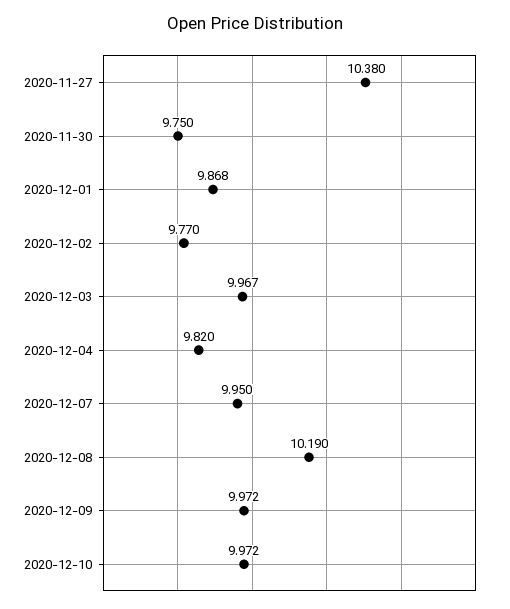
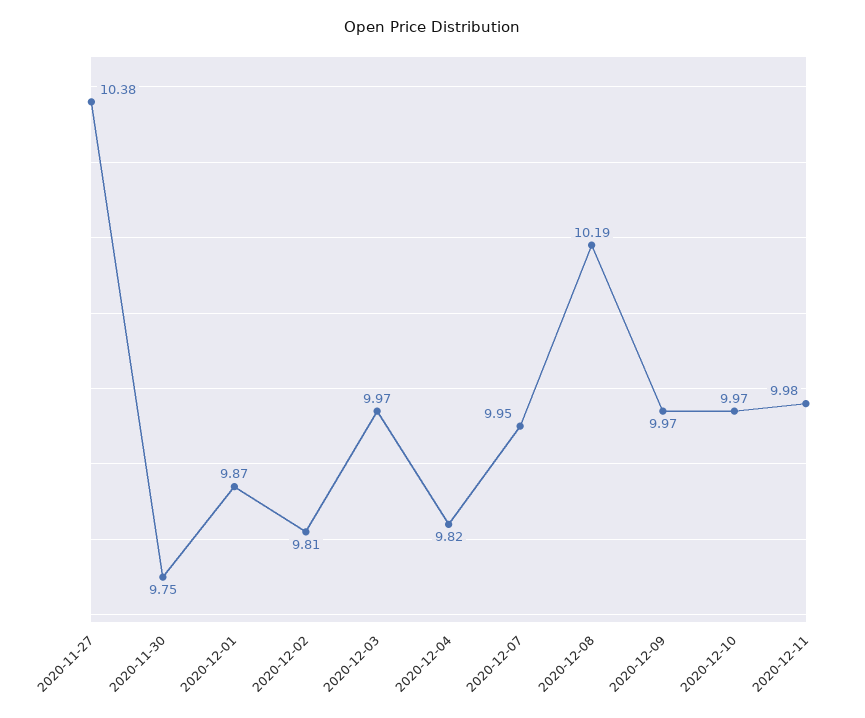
2020-12-02: 9.77 -> 9.81
2020-12-11: none -> 9.98

